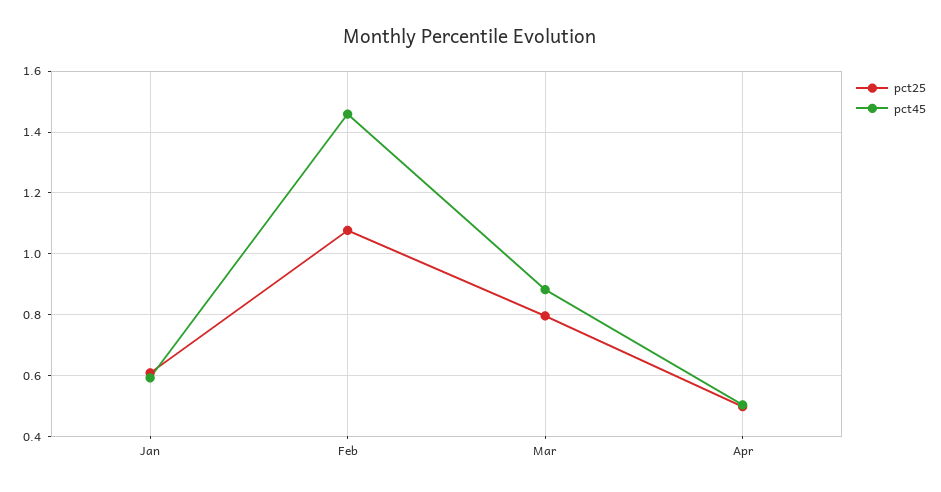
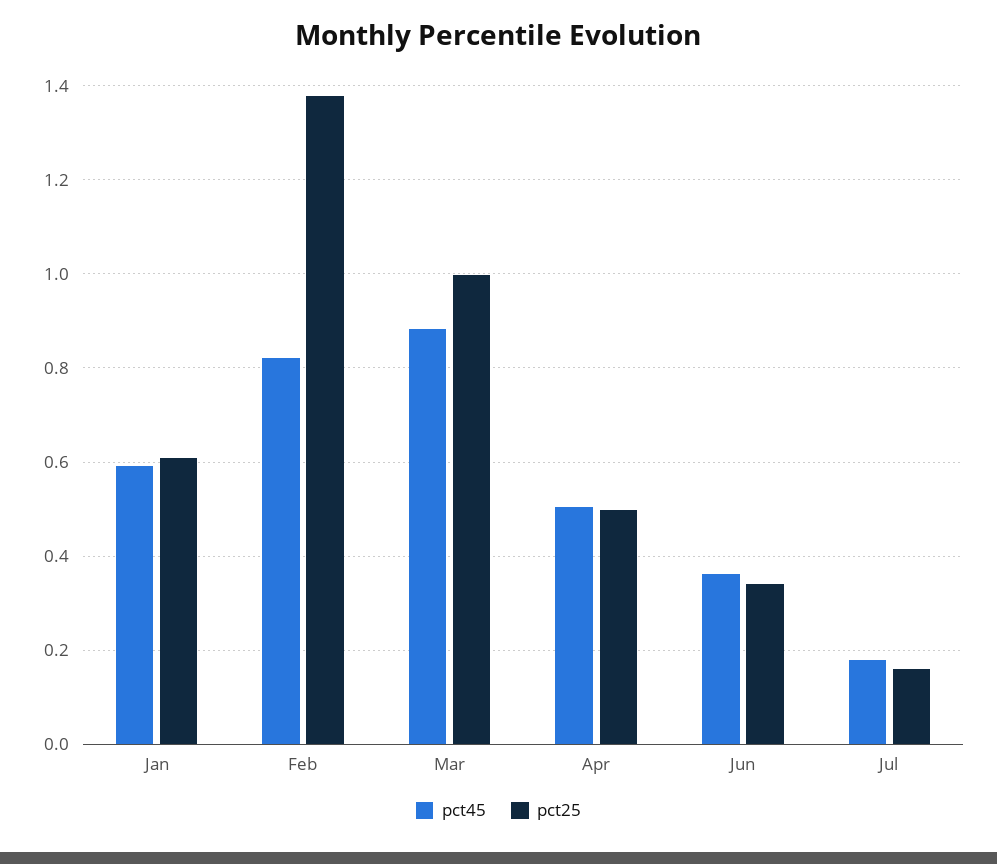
pct25, Feb: 1.08 -> 1.38
pct45, Feb: 1.46 -> 0.82
pct25, Mar: 0.8 -> 1
pct45, Jun: none -> 0.36
pct25, Jun: none -> 0.34
pct45, Jul: none -> 0.18
pct25, Jul: none -> 0.16

